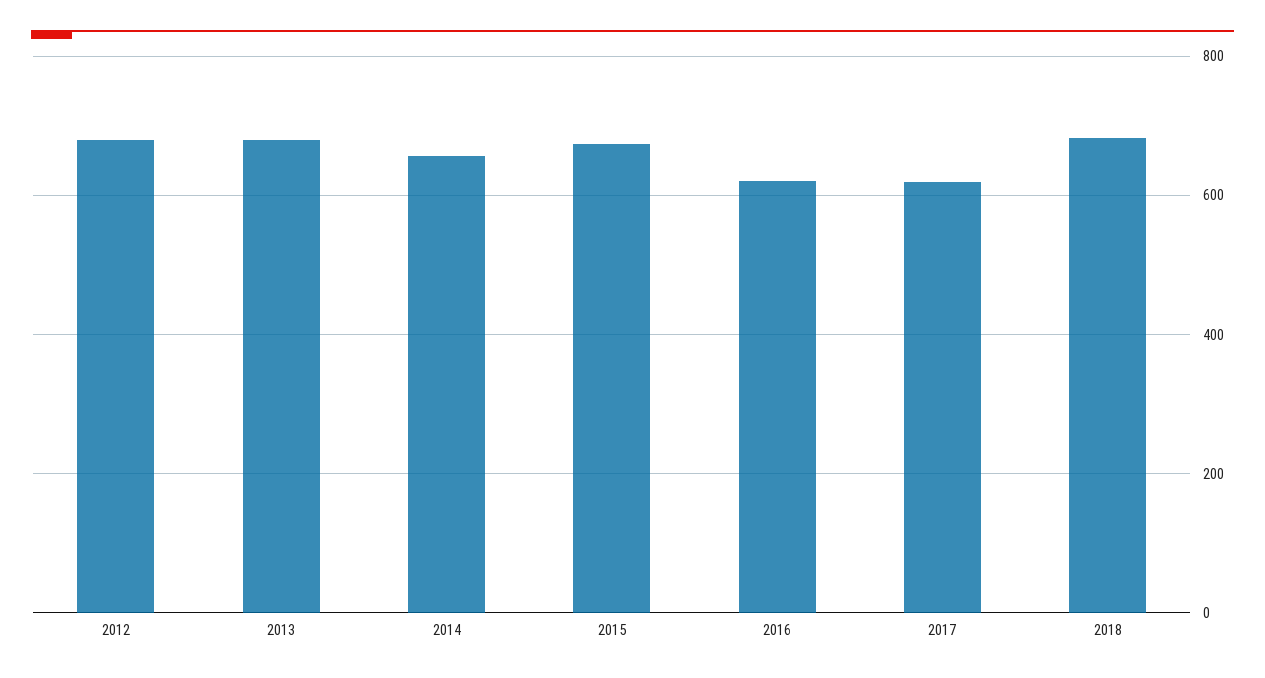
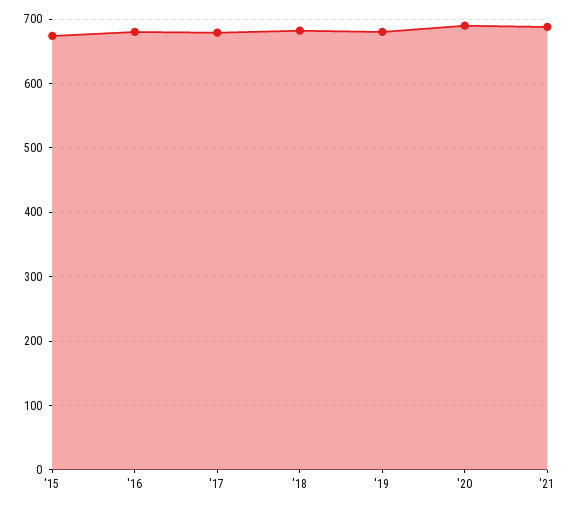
2012: 680 -> none
2013: 680 -> none
2014: 660 -> none
2016: 620 -> 680
2017: 620 -> 680
'19: none -> 680
'20: none -> 690
'21: none -> 690

